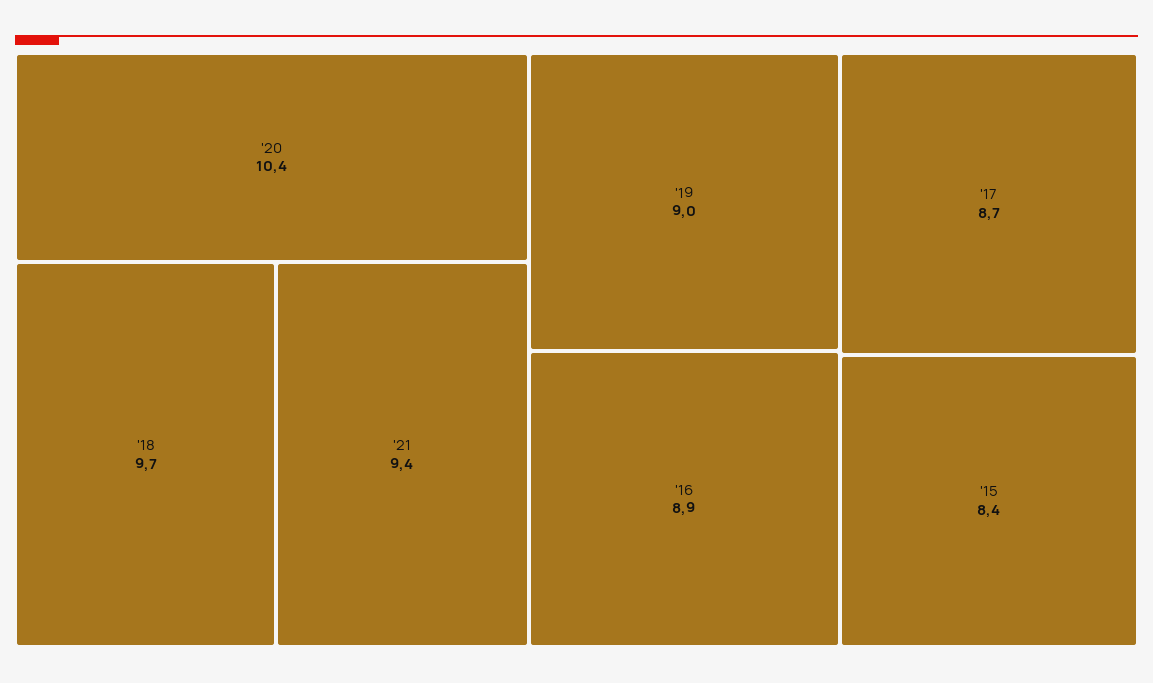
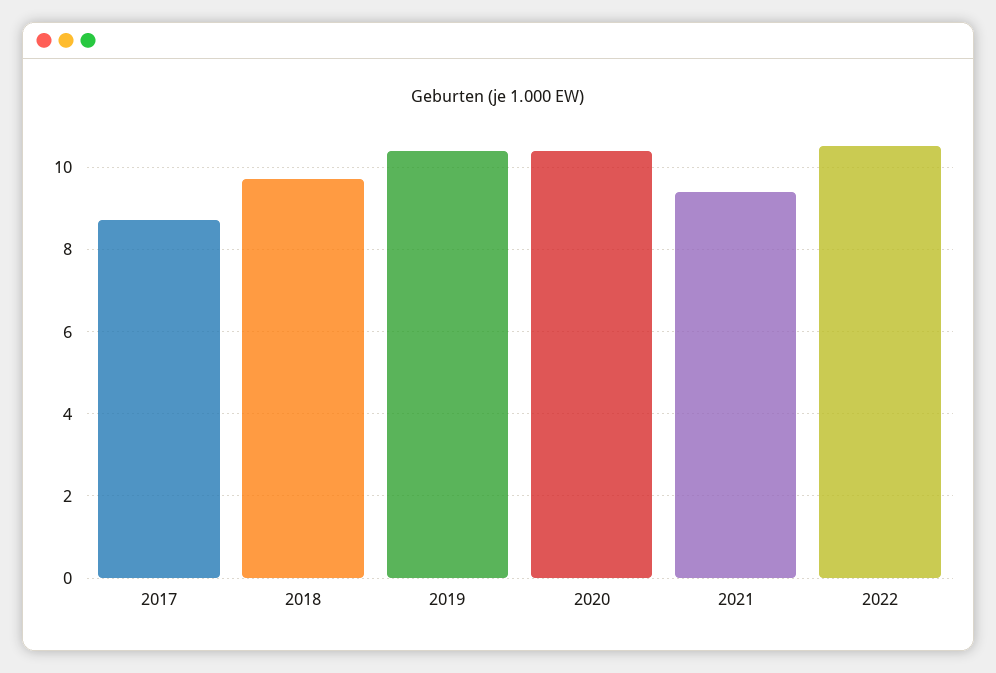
'19: 9 -> 10.5
'16: 8.9 -> none
'15: 8.4 -> none
2022: none -> 10.5

